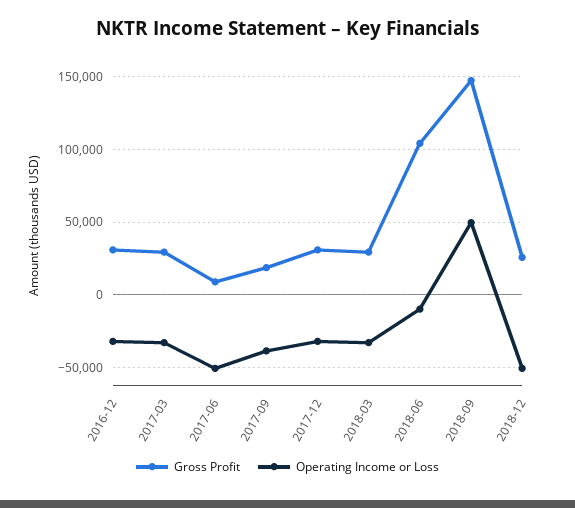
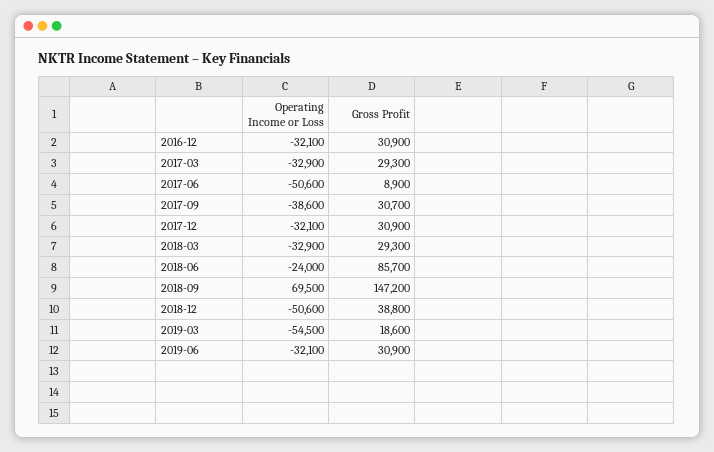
Gross Profit, 2017-09: 20000 -> 30700
Gross Profit, 2018-06: 105000 -> 85700
Operating Income or Loss, 2018-06: -10000 -> -24000
Operating Income or Loss, 2018-09: 50000 -> 69500
Gross Profit, 2018-12: 25000 -> 38800
Operating Income or Loss, 2019-03: none -> -54500
Gross Profit, 2019-03: none -> 18600
Operating Income or Loss, 2019-06: none -> -32100
Gross Profit, 2019-06: none -> 30900

